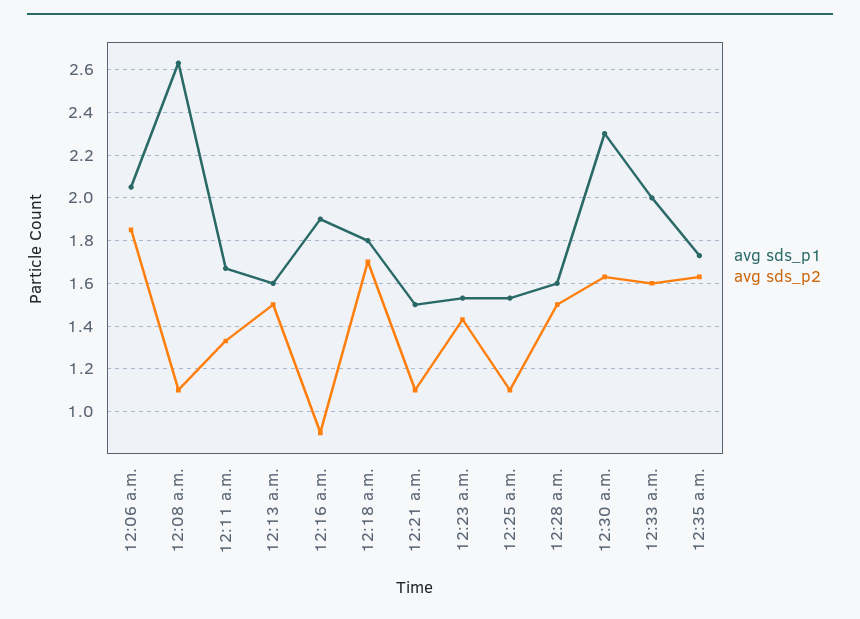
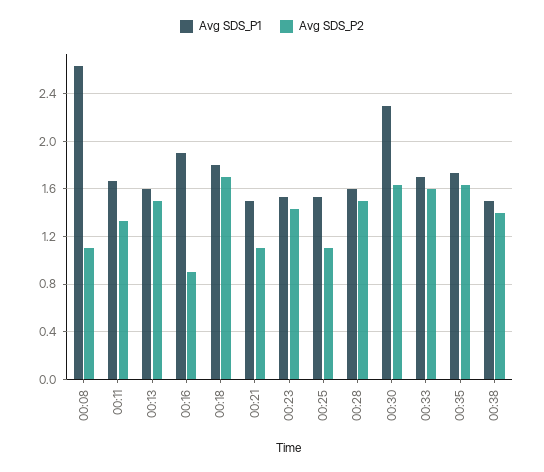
avg sds_p1, 12:06 a.m.: 2.05 -> none
avg sds_p2, 12:06 a.m.: 1.85 -> none
avg sds_p1, 12:33 a.m.: 2 -> 1.7
avg sds_p1, 00:38: none -> 1.5
avg sds_p2, 00:38: none -> 1.4

